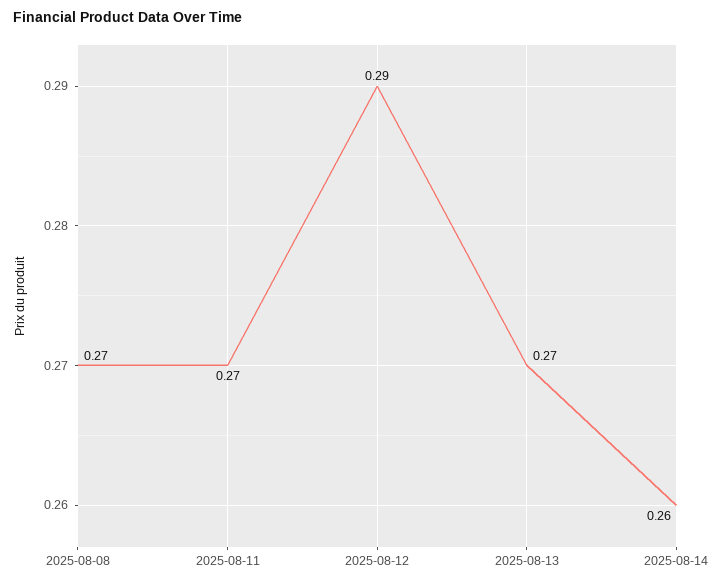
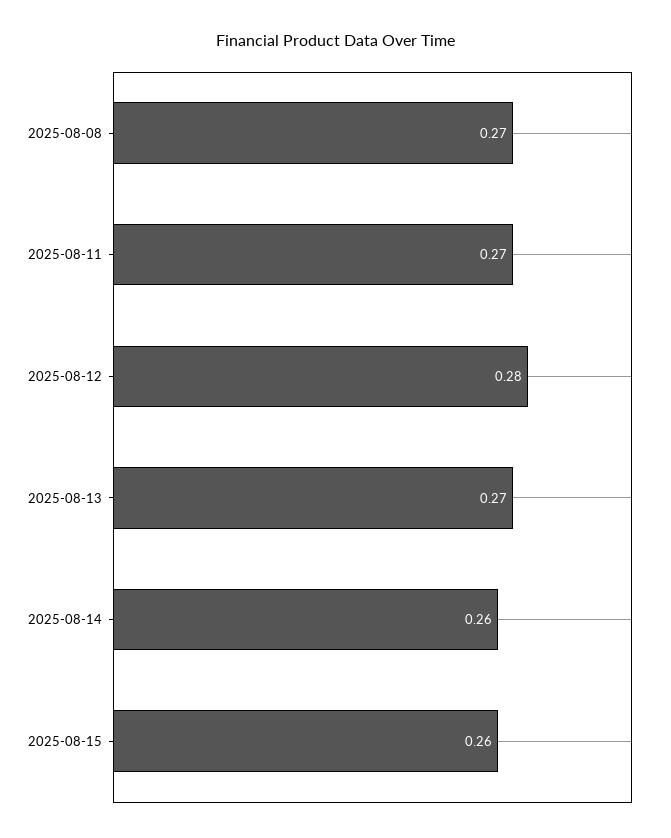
2025-08-12: 0.29 -> 0.28
2025-08-15: none -> 0.26

